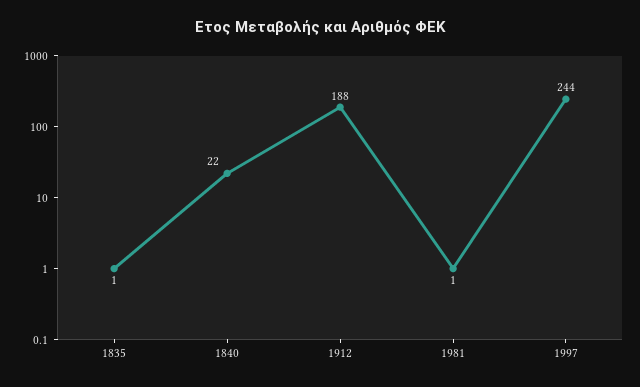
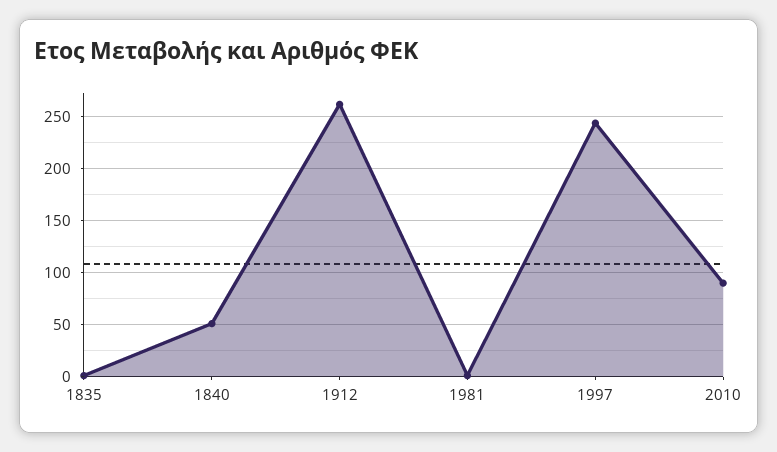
1840: 22 -> 50
1912: 188 -> 260
2010: none -> 90

